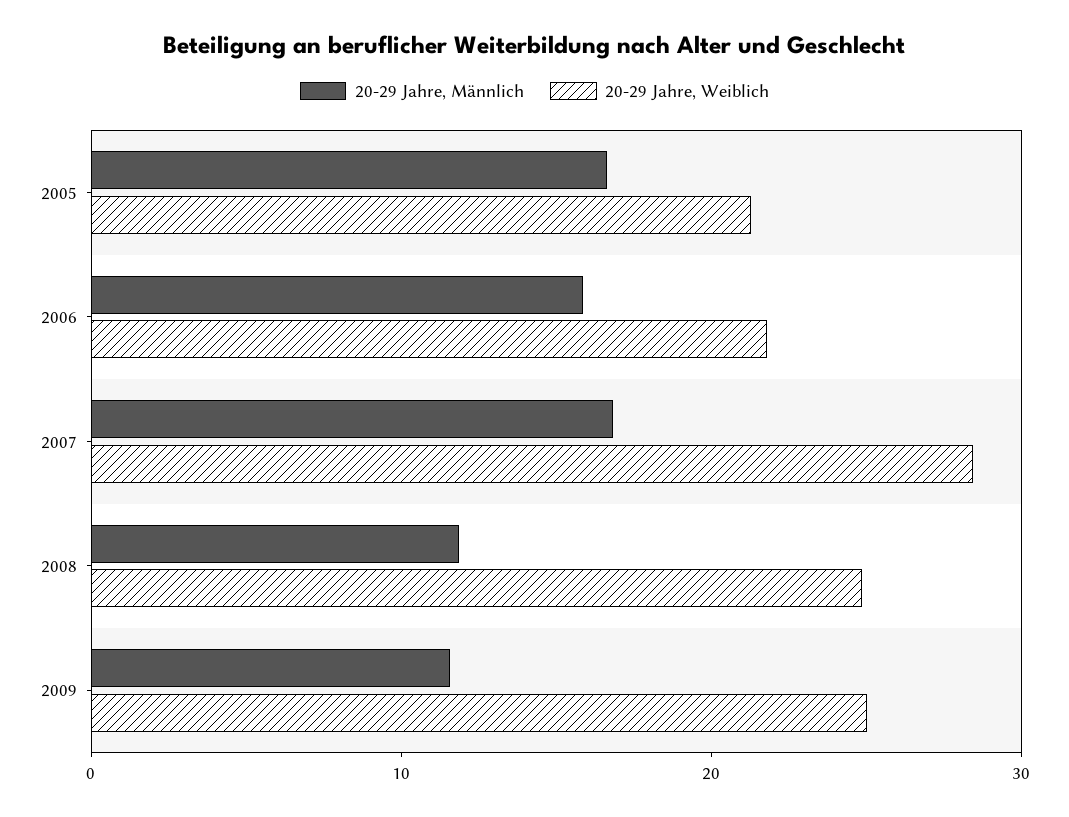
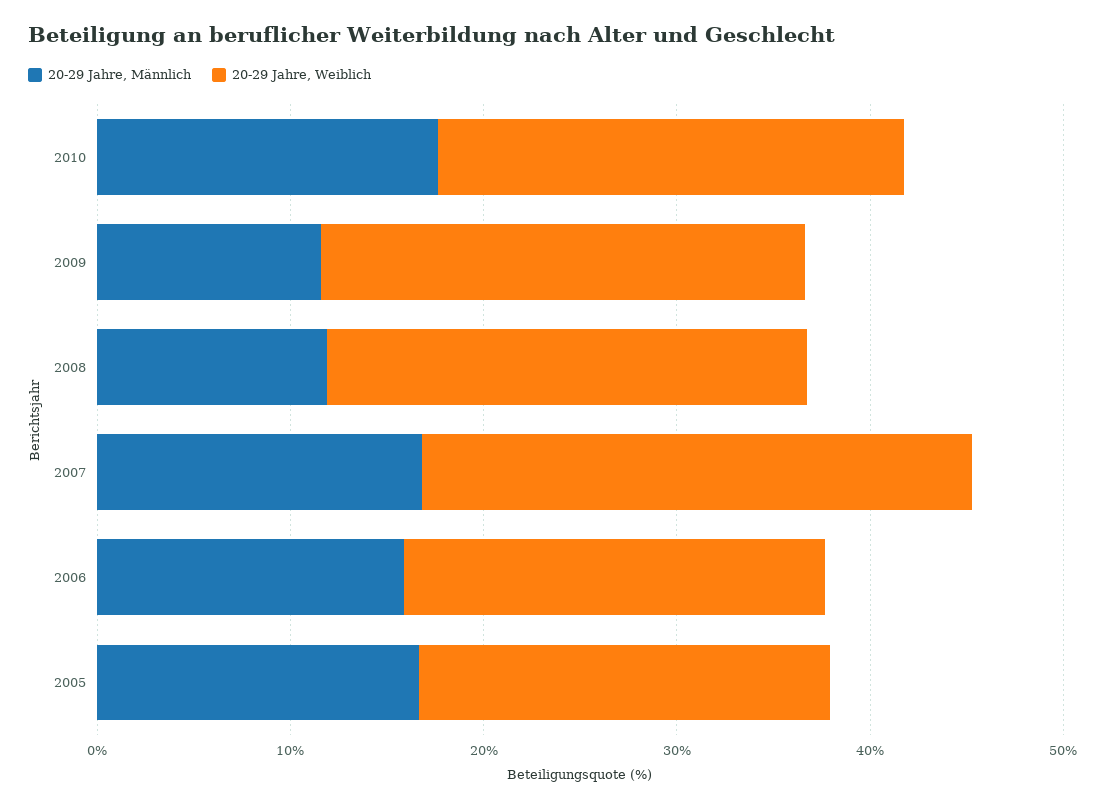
20-29 Jahre, Männlich, 2010: none -> 18
20-29 Jahre, Weiblich, 2010: none -> 24

